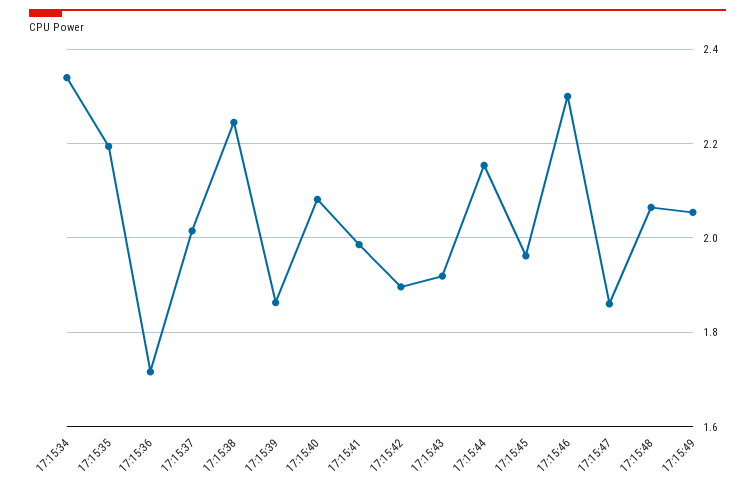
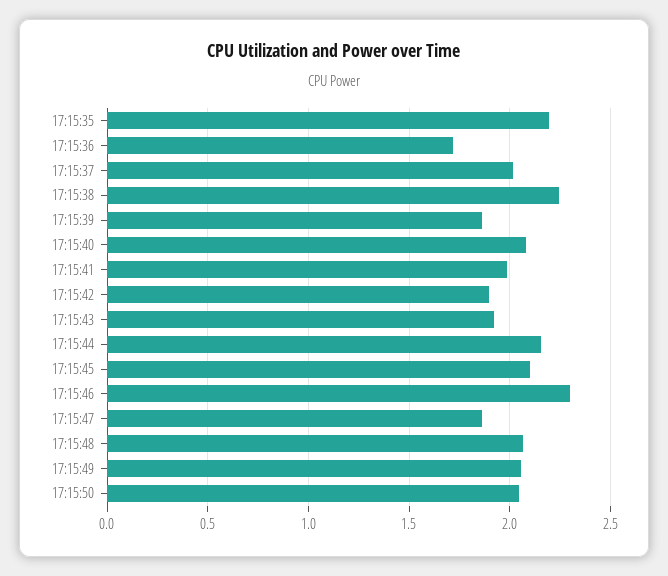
17:15:34: 2.34 -> none
17:15:45: 1.96 -> 2.1
17:15:50: none -> 2.05

